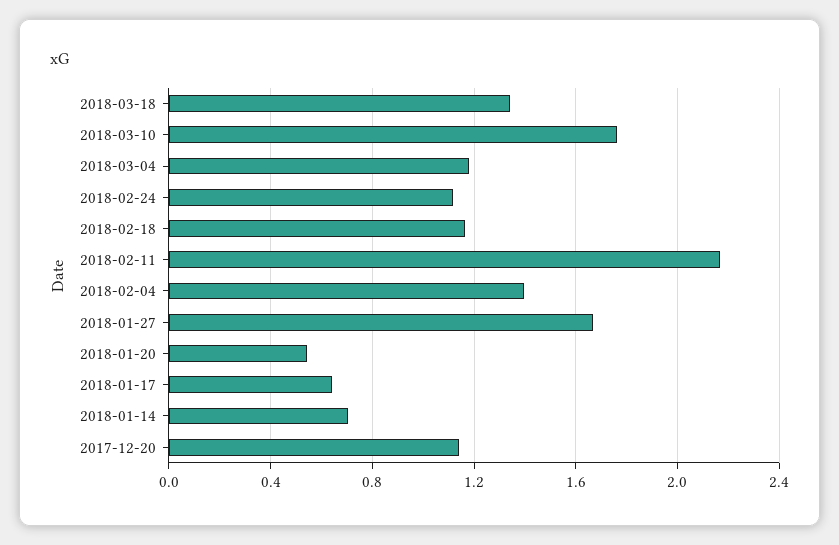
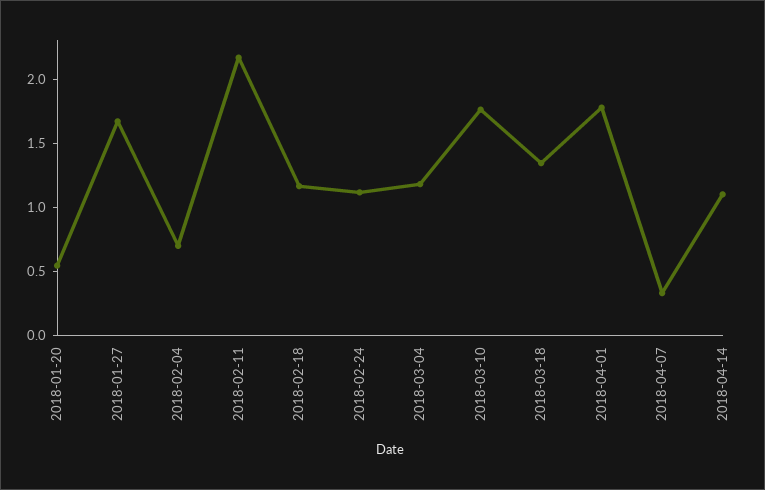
2018-02-04: 1.4 -> 0.7
2018-01-17: 0.65 -> none
2018-01-14: 0.7 -> none
2017-12-20: 1.15 -> none
2018-04-01: none -> 1.8
2018-04-07: none -> 0.3
2018-04-14: none -> 1.1

